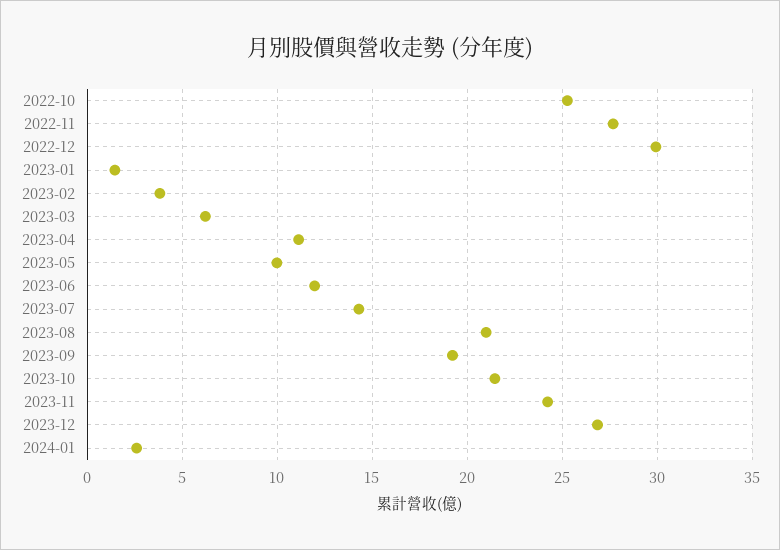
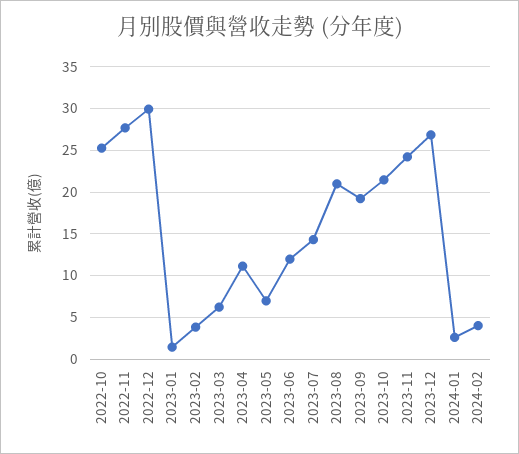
2023-05: 10 -> 7
2024-02: none -> 4

